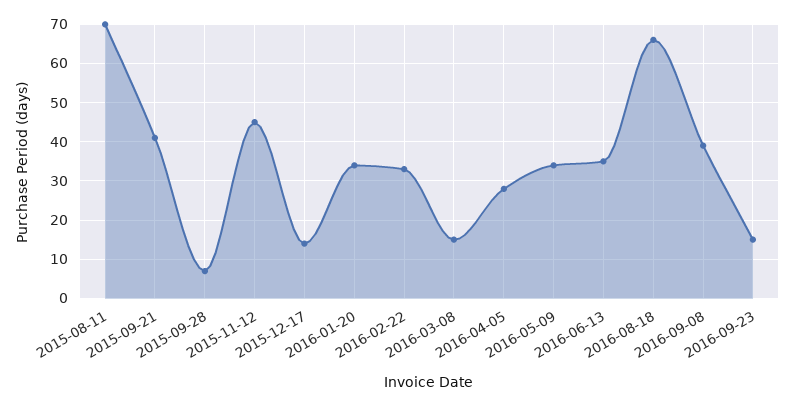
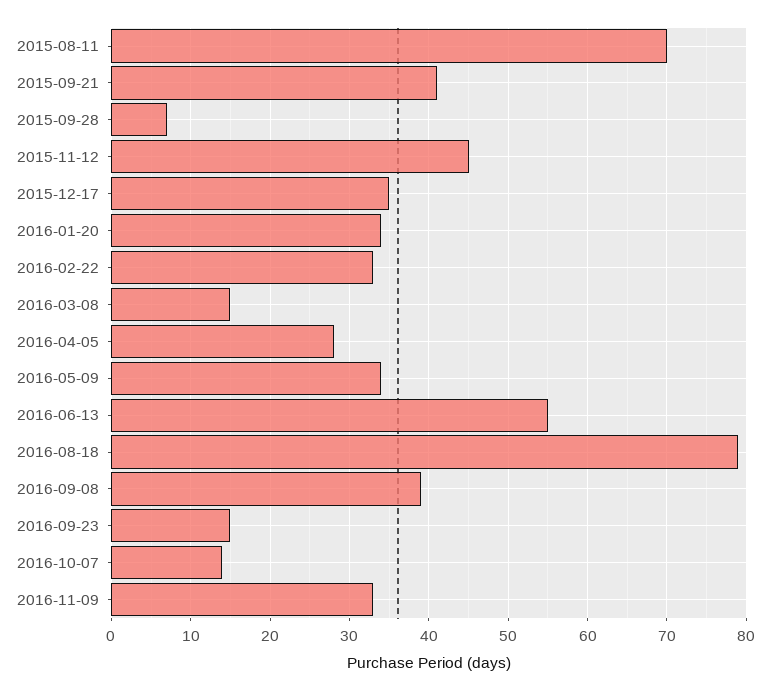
2015-12-17: 15 -> 35
2016-06-13: 35 -> 55
2016-08-18: 65 -> 79
2016-10-07: none -> 14
2016-11-09: none -> 33

